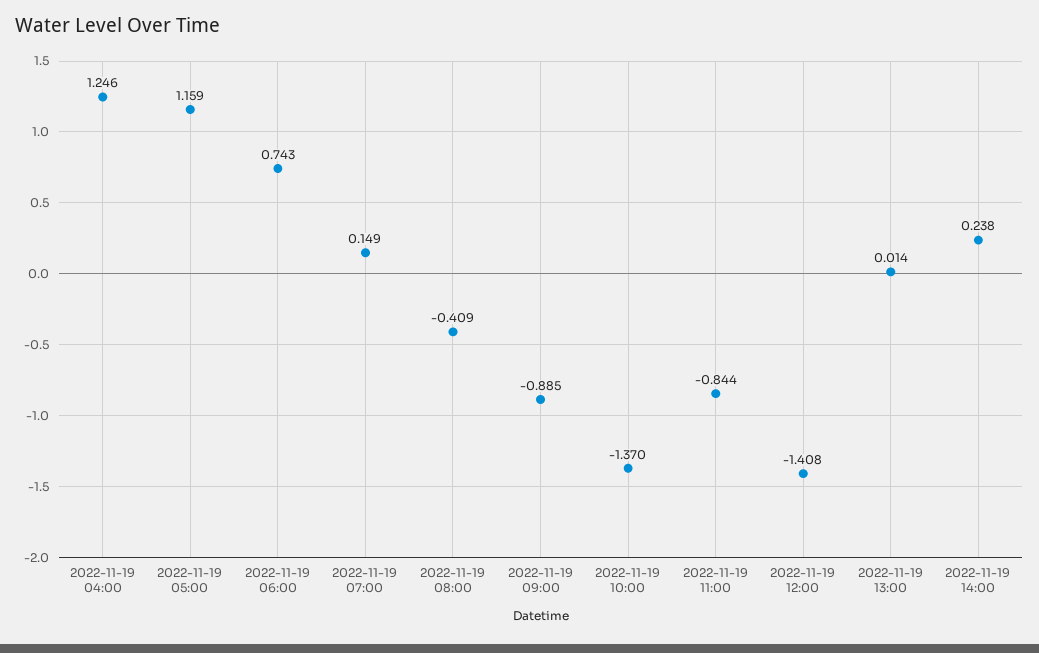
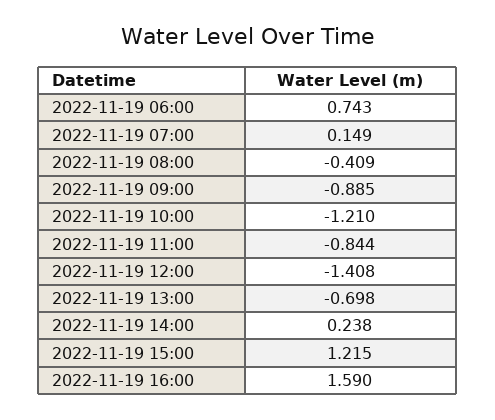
2022-11-19 04:00: 1.246 -> none
2022-11-19 05:00: 1.159 -> none
2022-11-19 10:00: -1.37 -> -1.21
2022-11-19 13:00: 0.014 -> -0.698
2022-11-19 15:00: none -> 1.215
2022-11-19 16:00: none -> 1.59

